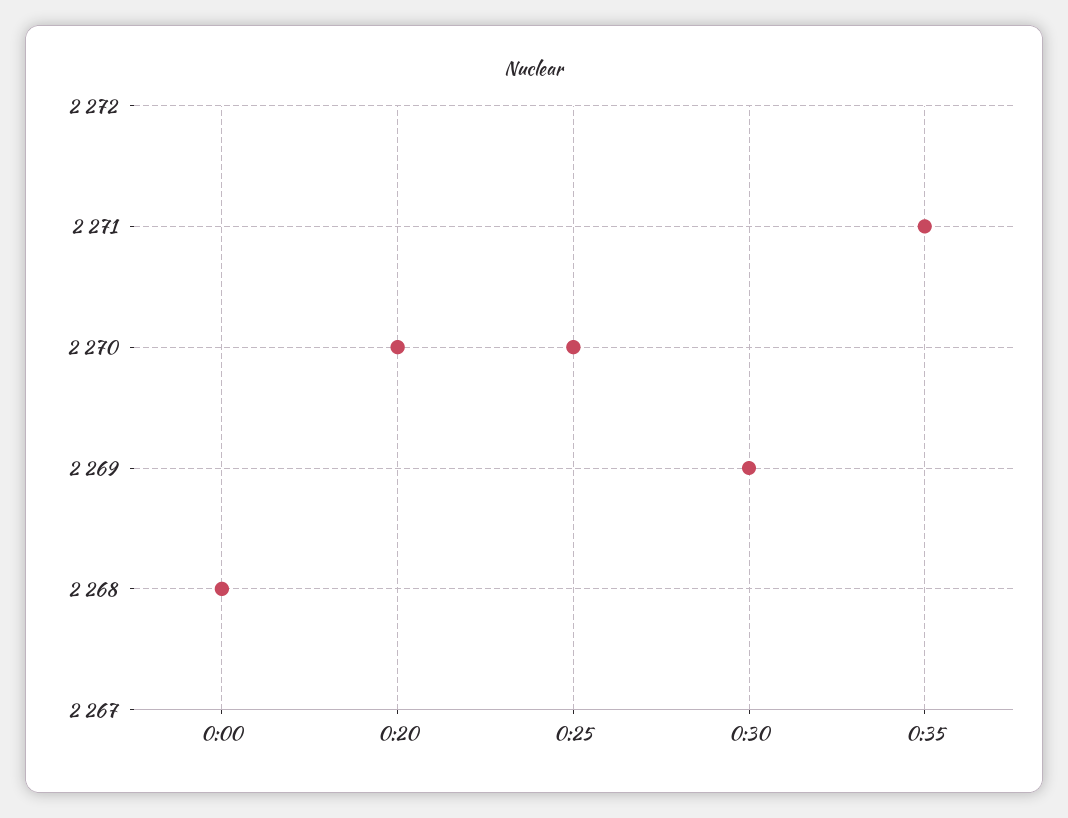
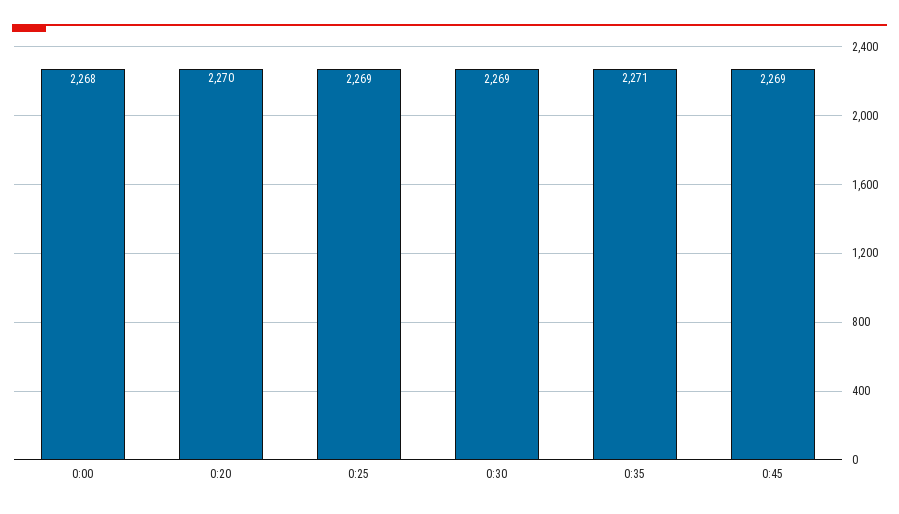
0:25: 2270 -> 2269
0:45: none -> 2269

